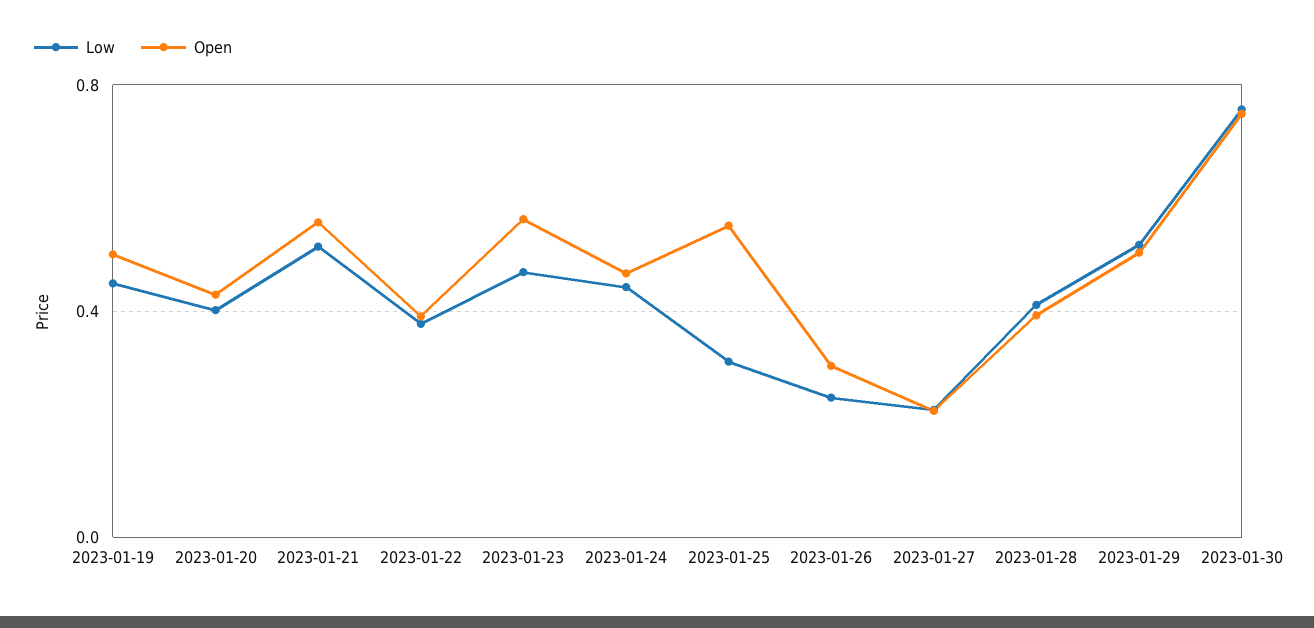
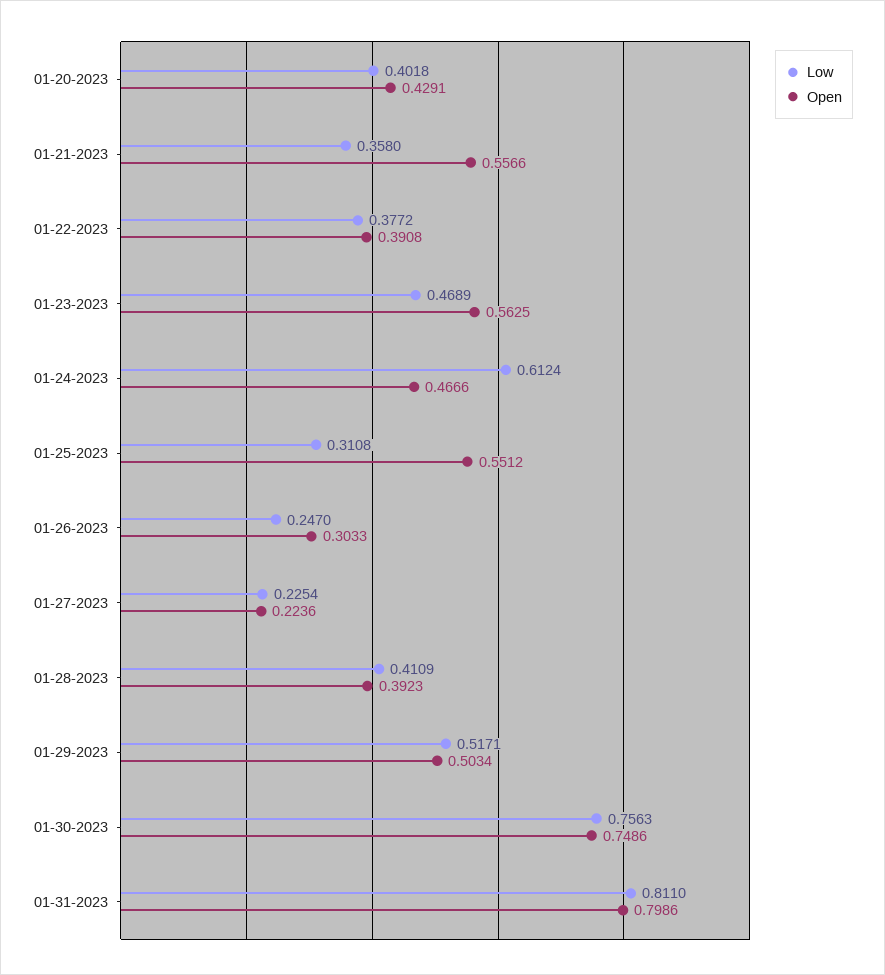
Low, 2023-01-19: 0.45 -> none
Open, 2023-01-19: 0.5 -> none
Low, 2023-01-21: 0.5 -> 0.358
Low, 2023-01-24: 0.45 -> 0.6124
Low, 01-31-2023: none -> 0.811
Open, 01-31-2023: none -> 0.7986

